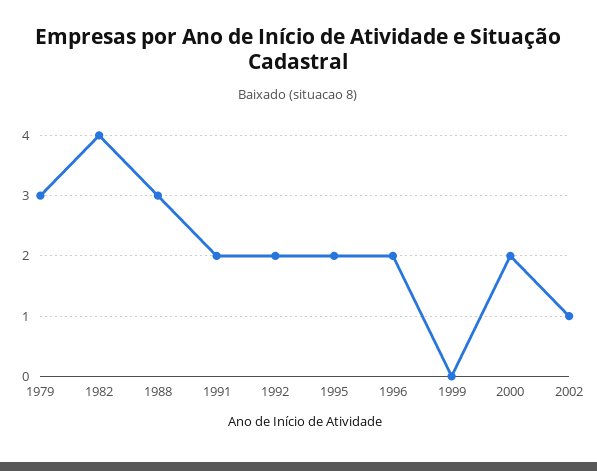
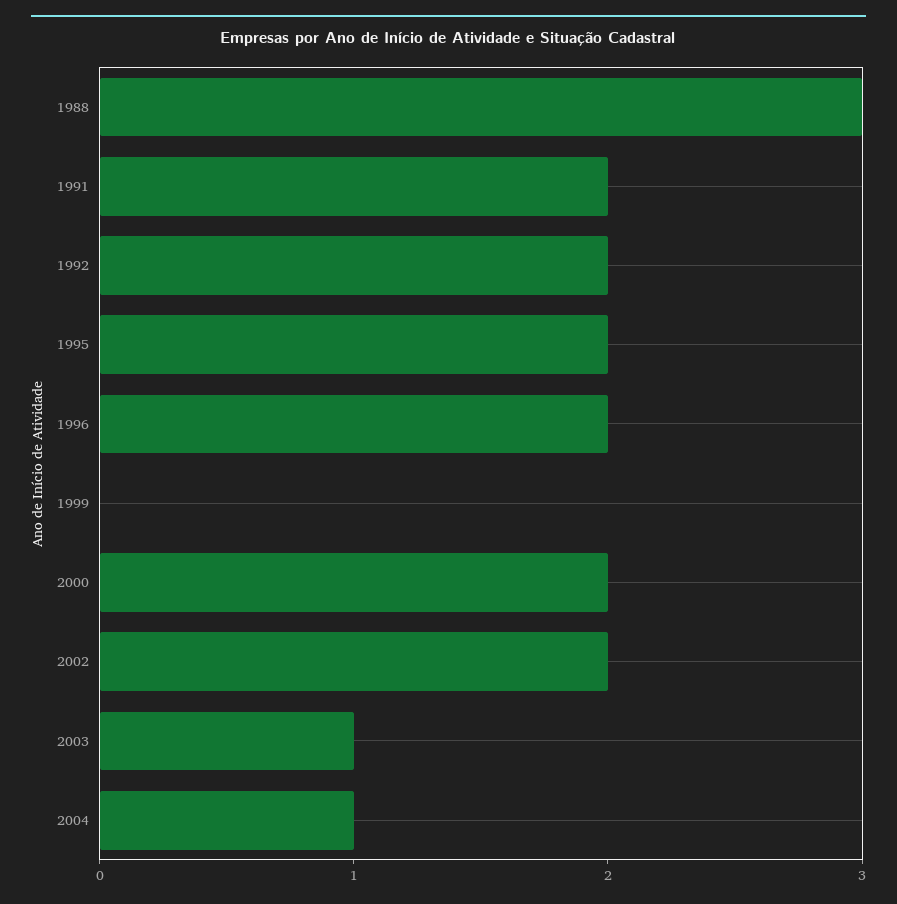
1979: 3 -> none
1982: 4 -> none
2002: 1 -> 2
2003: none -> 1
2004: none -> 1

